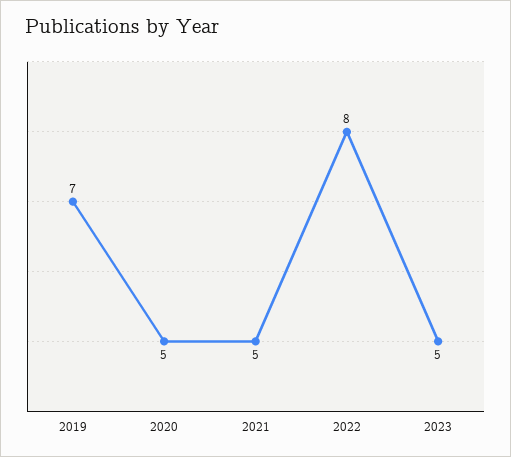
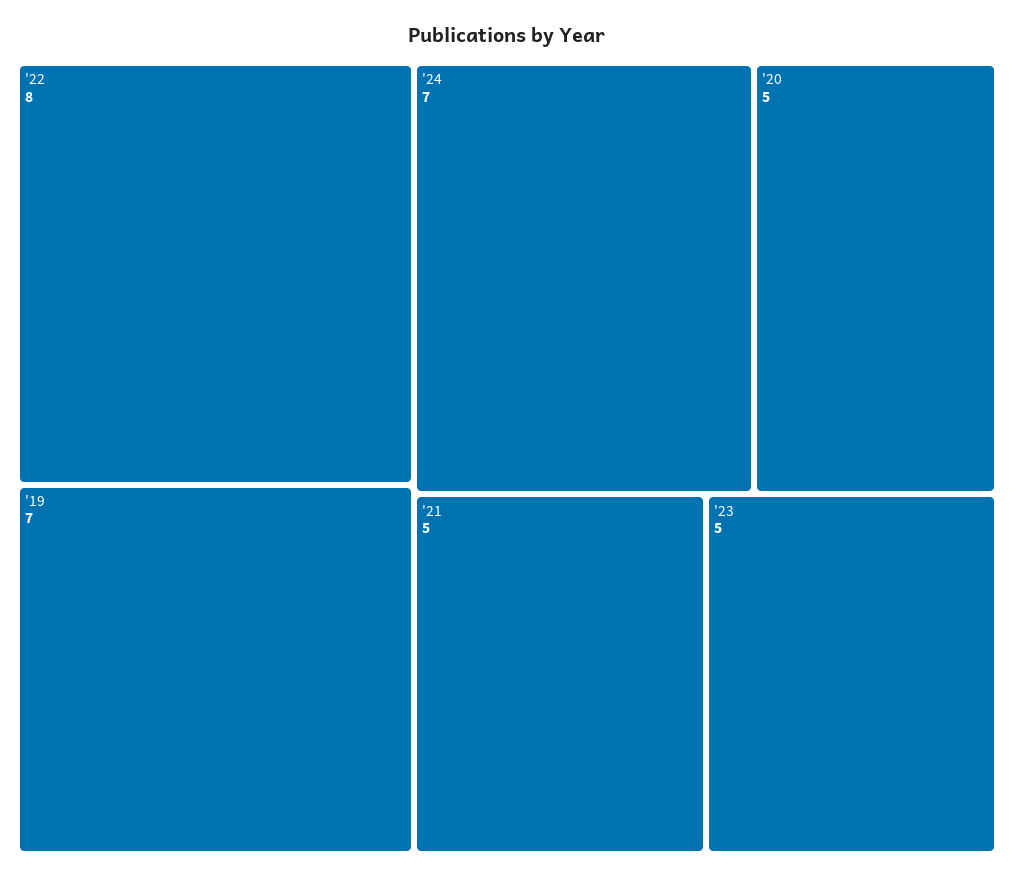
'24: none -> 7

